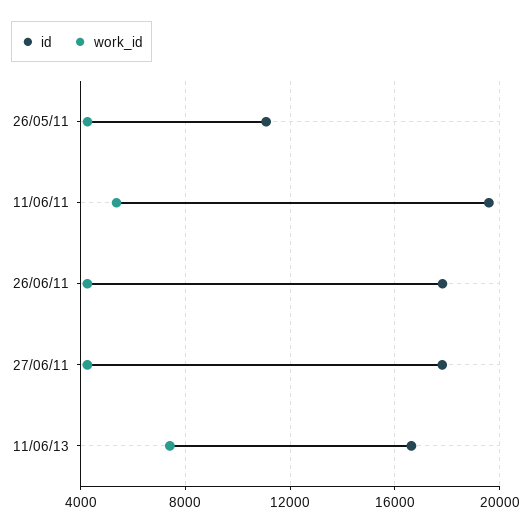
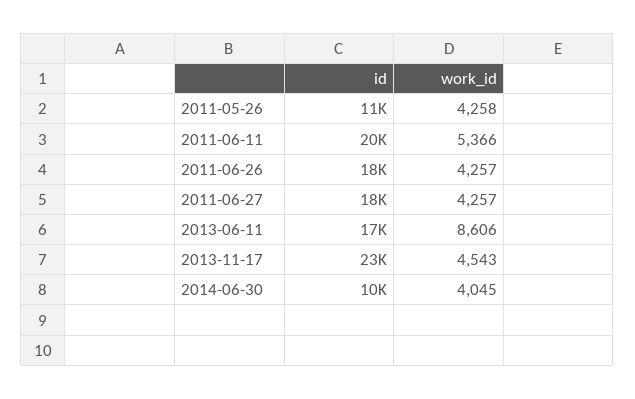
work_id, 11/06/13: 7500 -> 8606
id, 2013-11-17: none -> 23000
work_id, 2013-11-17: none -> 4543
id, 2014-06-30: none -> 10000
work_id, 2014-06-30: none -> 4045

